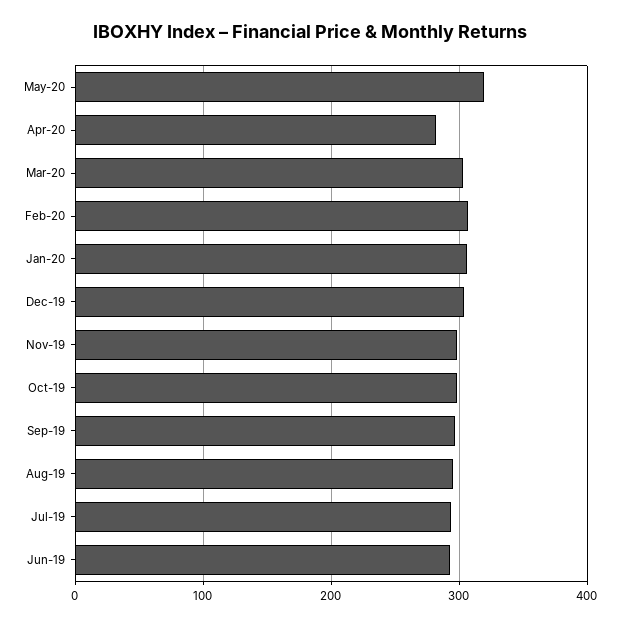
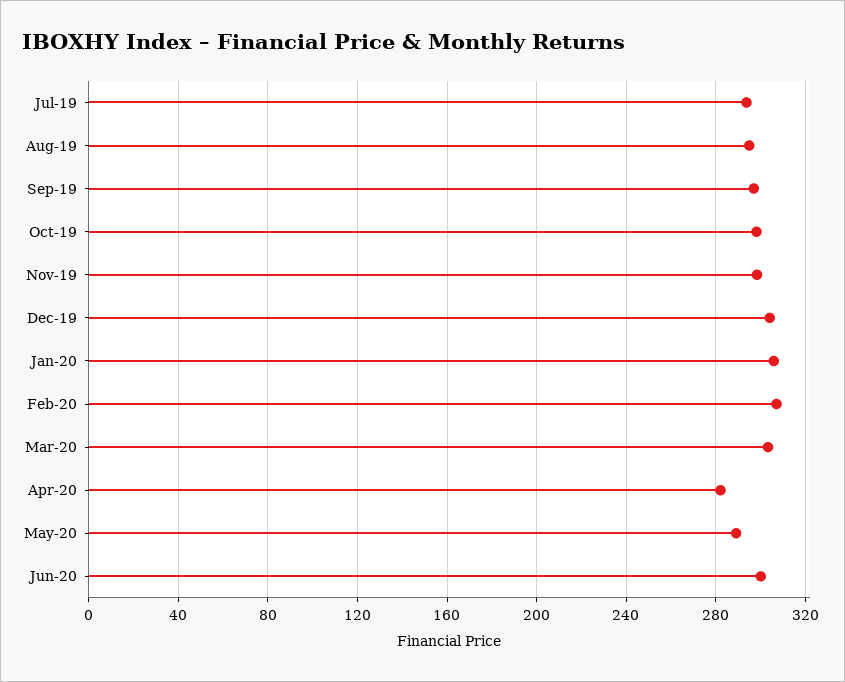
May-20: 320 -> 290
Jun-19: 290 -> none
Jun-20: none -> 300

